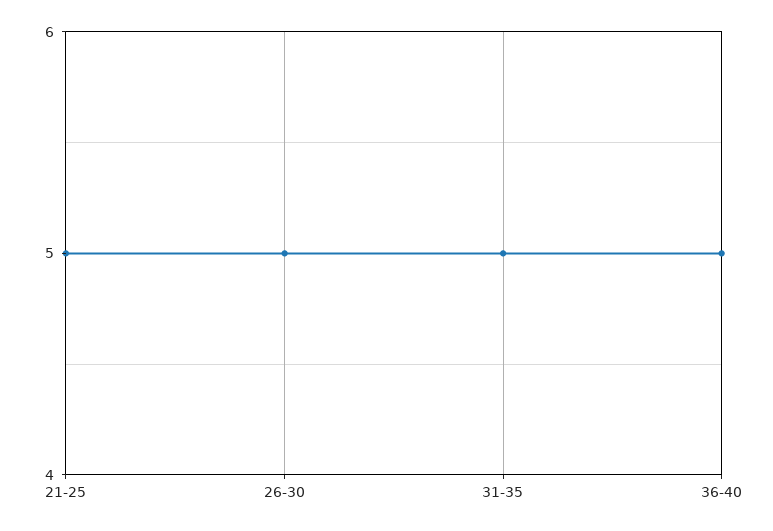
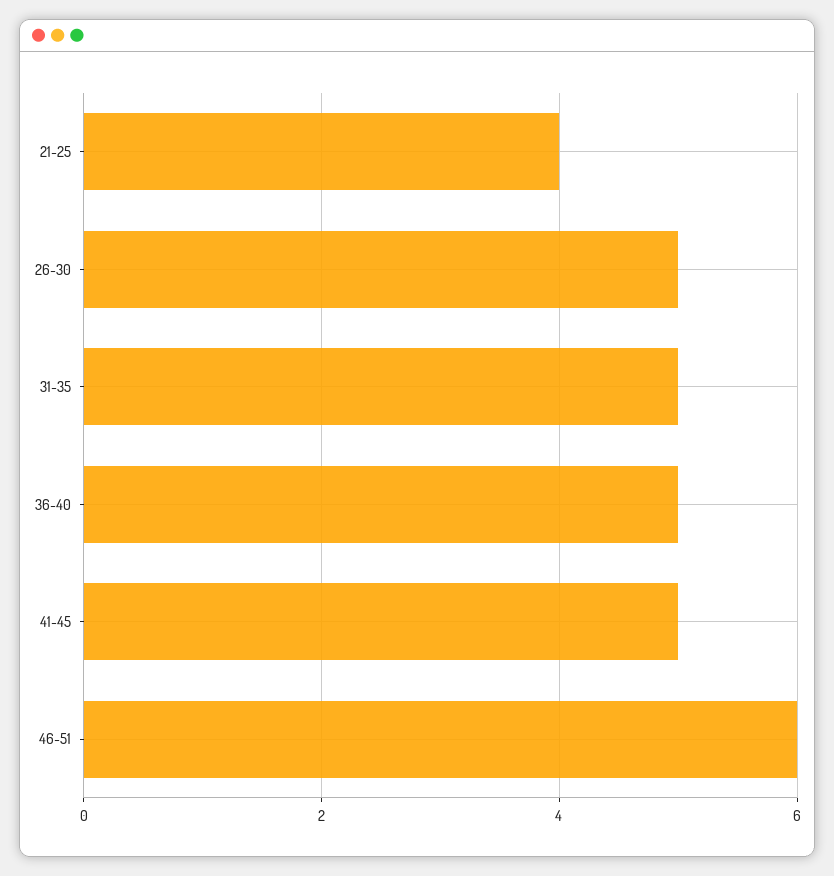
21-25: 5 -> 4
41-45: none -> 5
46-51: none -> 6

